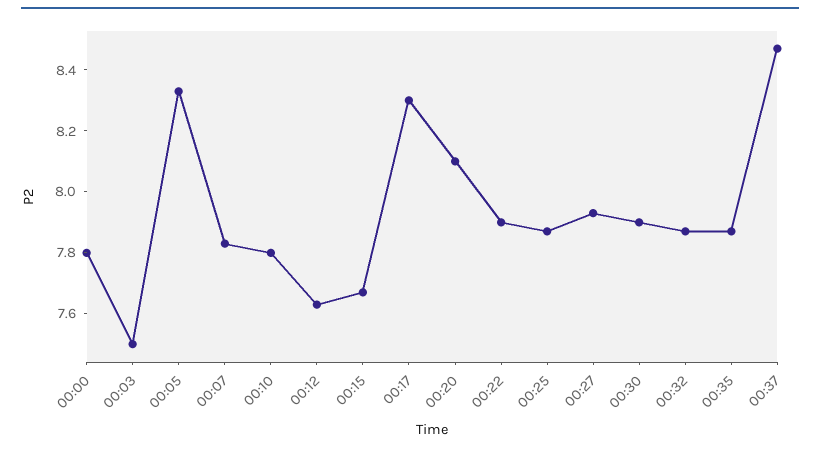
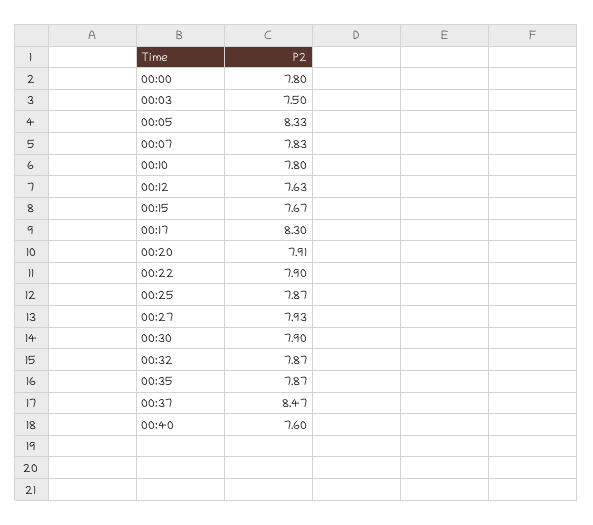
00:20: 8.1 -> 7.91
00:40: none -> 7.6

